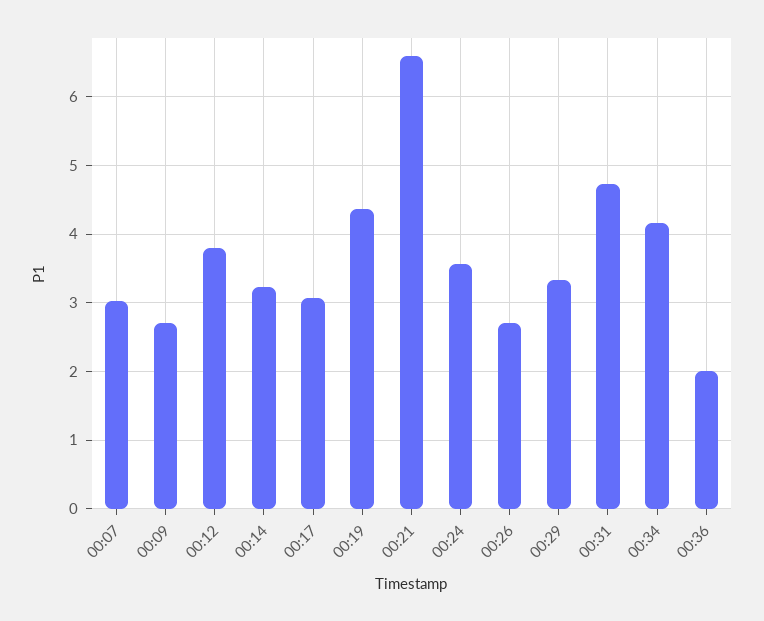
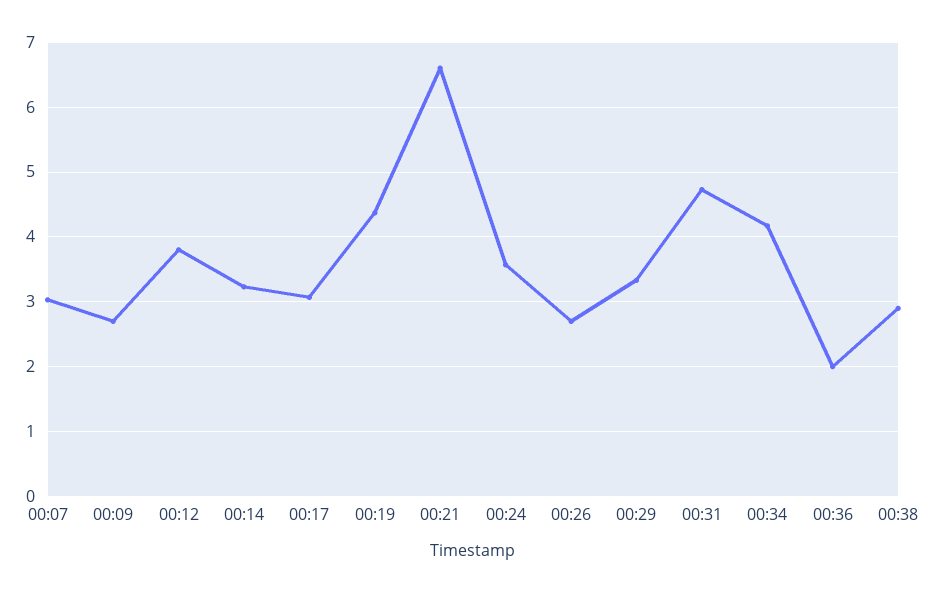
00:38: none -> 2.9

